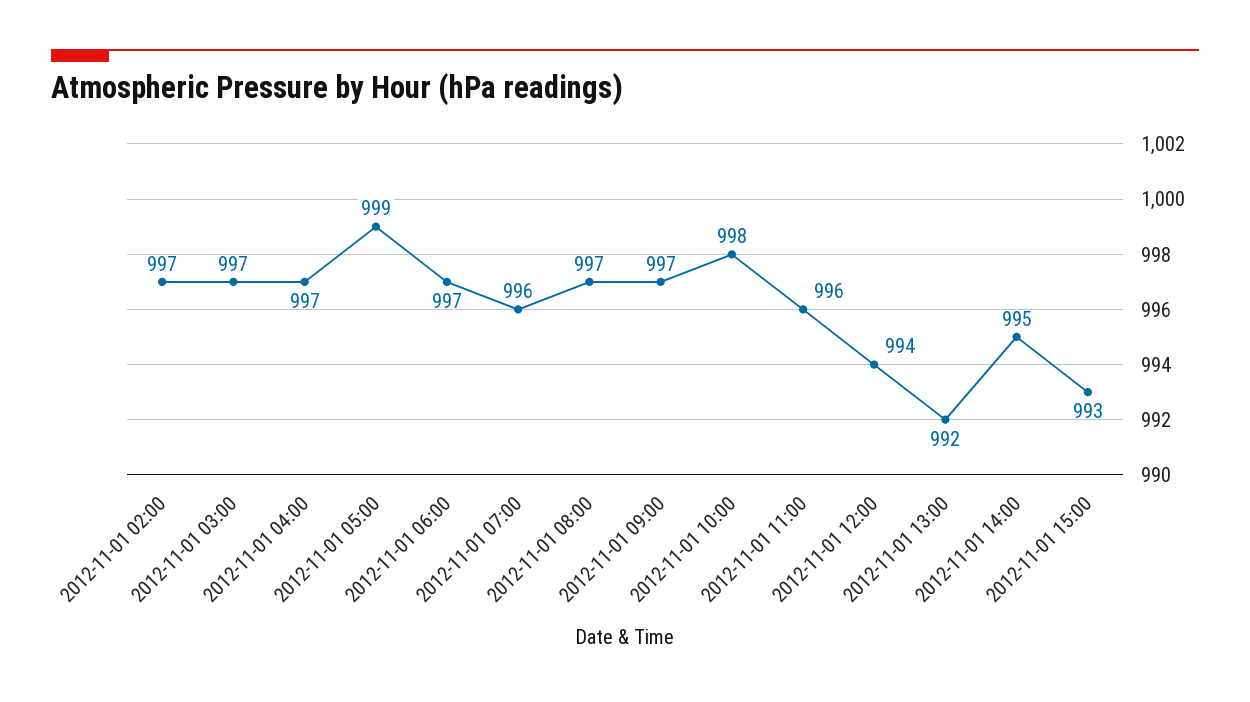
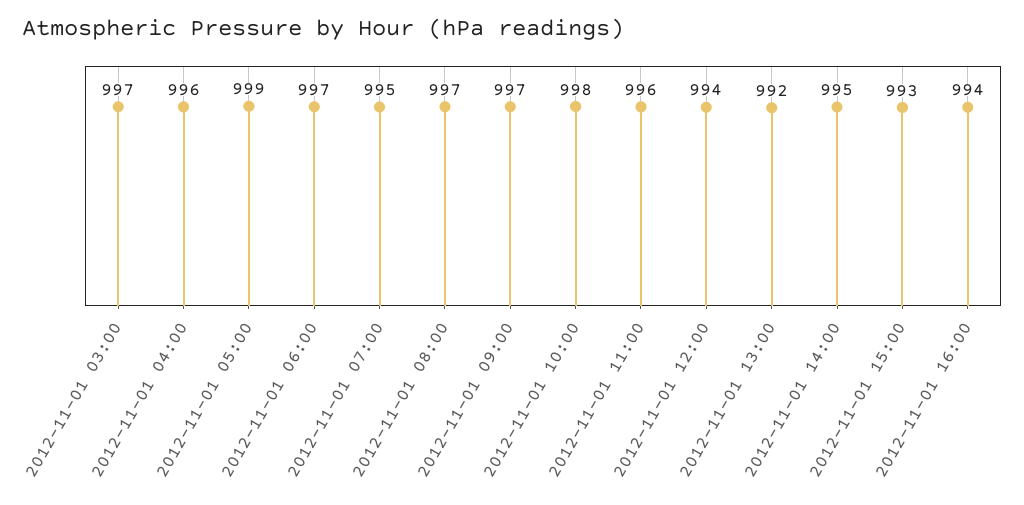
2012-11-01 02:00: 997 -> none
2012-11-01 04:00: 997 -> 996
2012-11-01 07:00: 996 -> 995
2012-11-01 16:00: none -> 994

